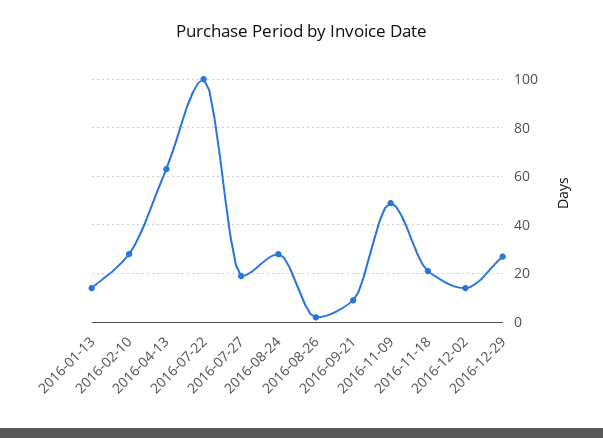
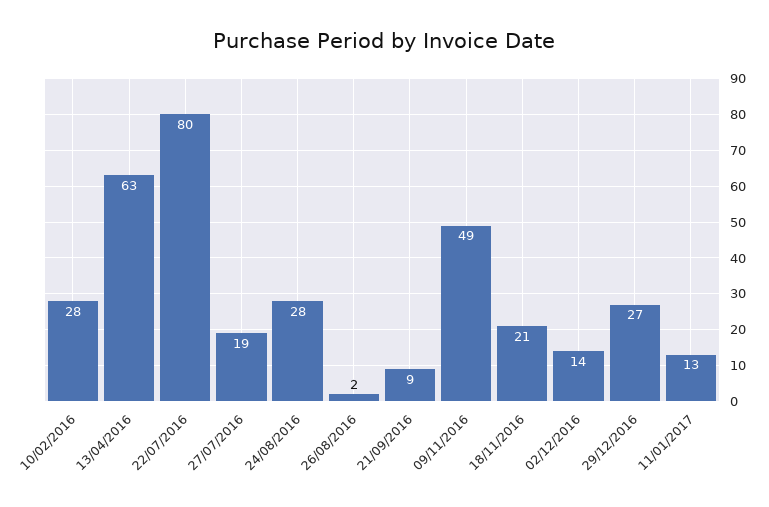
2016-01-13: 15 -> none
2016-07-22: 100 -> 80
11/01/2017: none -> 13

